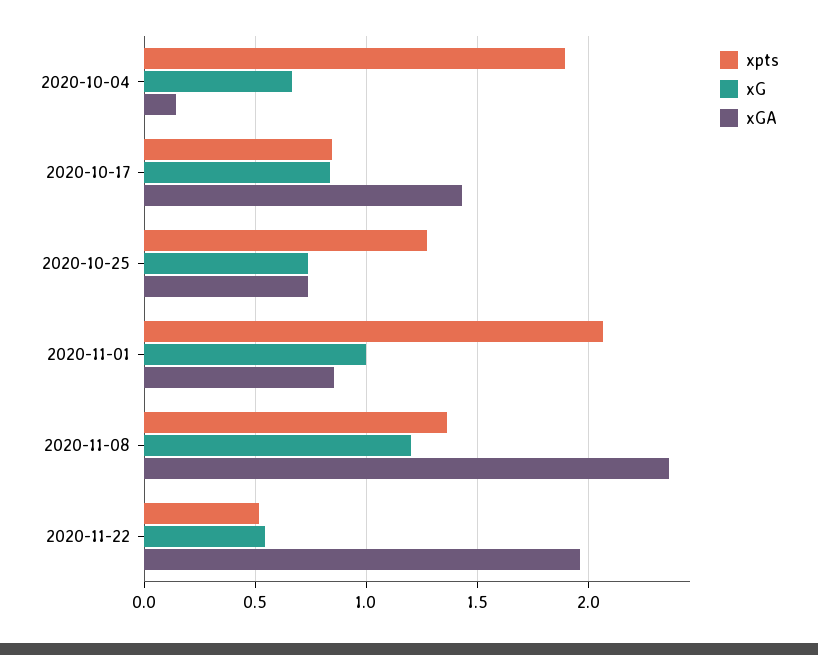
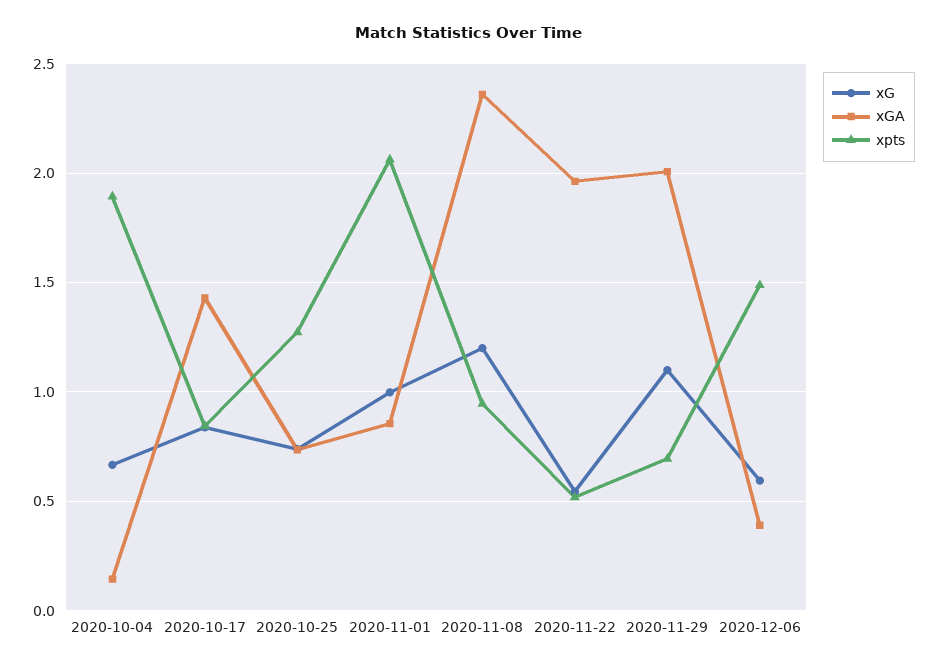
xpts, 2020-11-08: 1.35 -> 0.95
xG, 2020-11-29: none -> 1.1
xGA, 2020-11-29: none -> 2
xpts, 2020-11-29: none -> 0.7
xG, 2020-12-06: none -> 0.6
xGA, 2020-12-06: none -> 0.4
xpts, 2020-12-06: none -> 1.5

